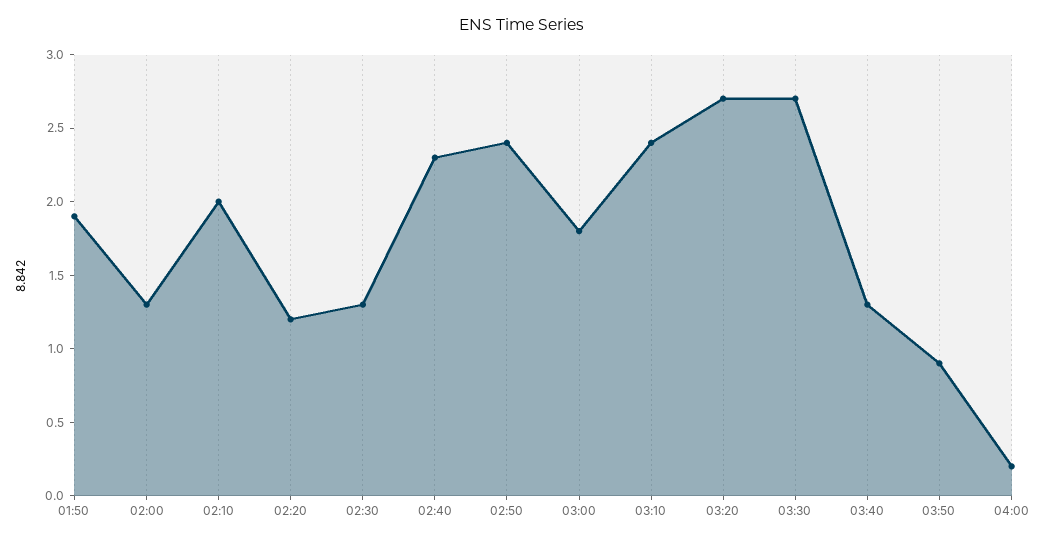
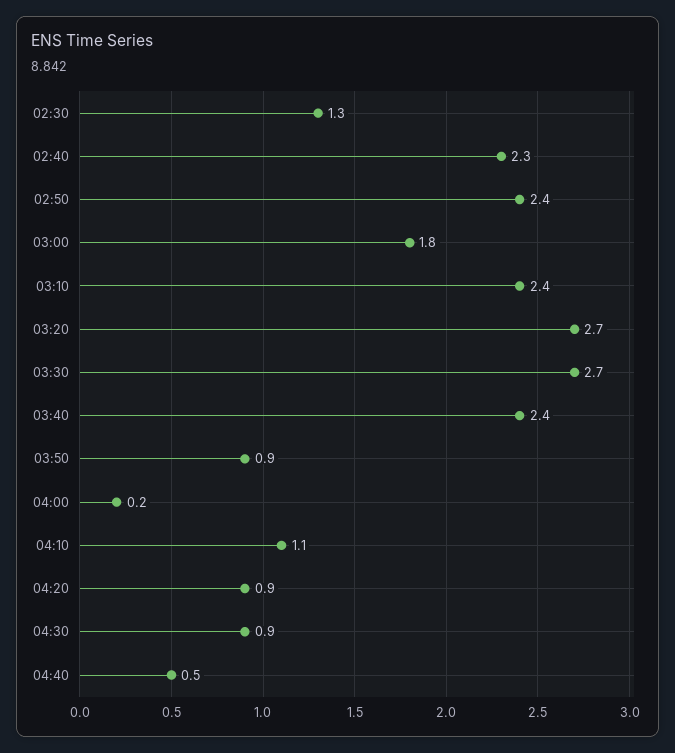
01:50: 1.9 -> none
02:00: 1.3 -> none
02:10: 2 -> none
02:20: 1.2 -> none
03:40: 1.3 -> 2.4
04:10: none -> 1.1
04:20: none -> 0.9
04:30: none -> 0.9
04:40: none -> 0.5

